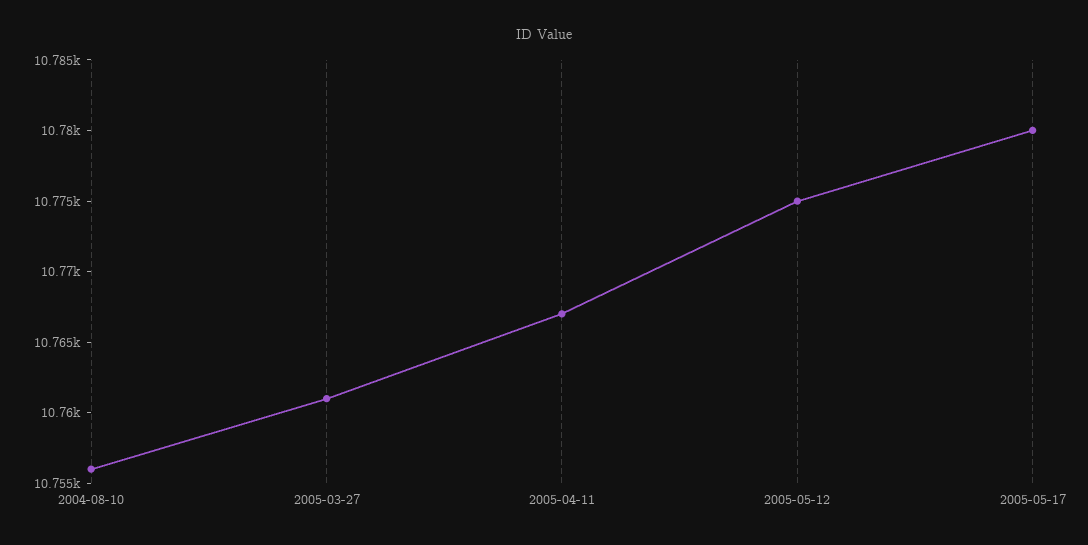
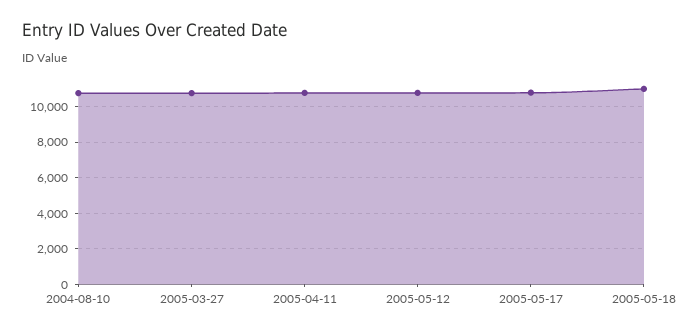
2005-05-18: none -> 11000

